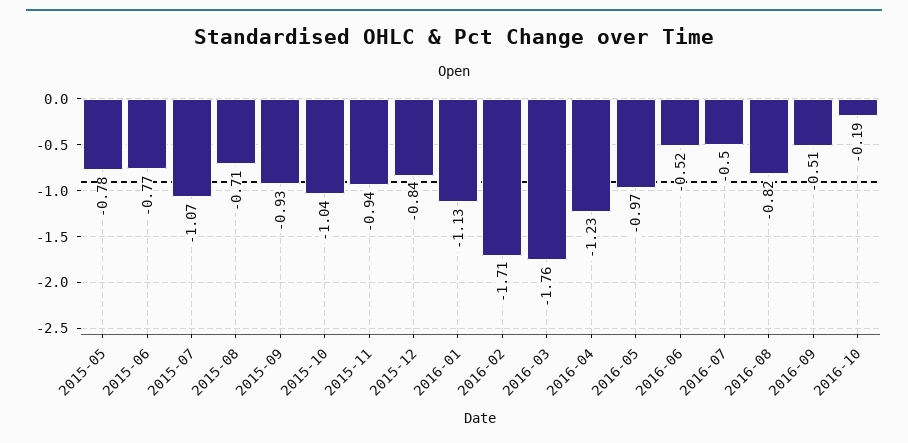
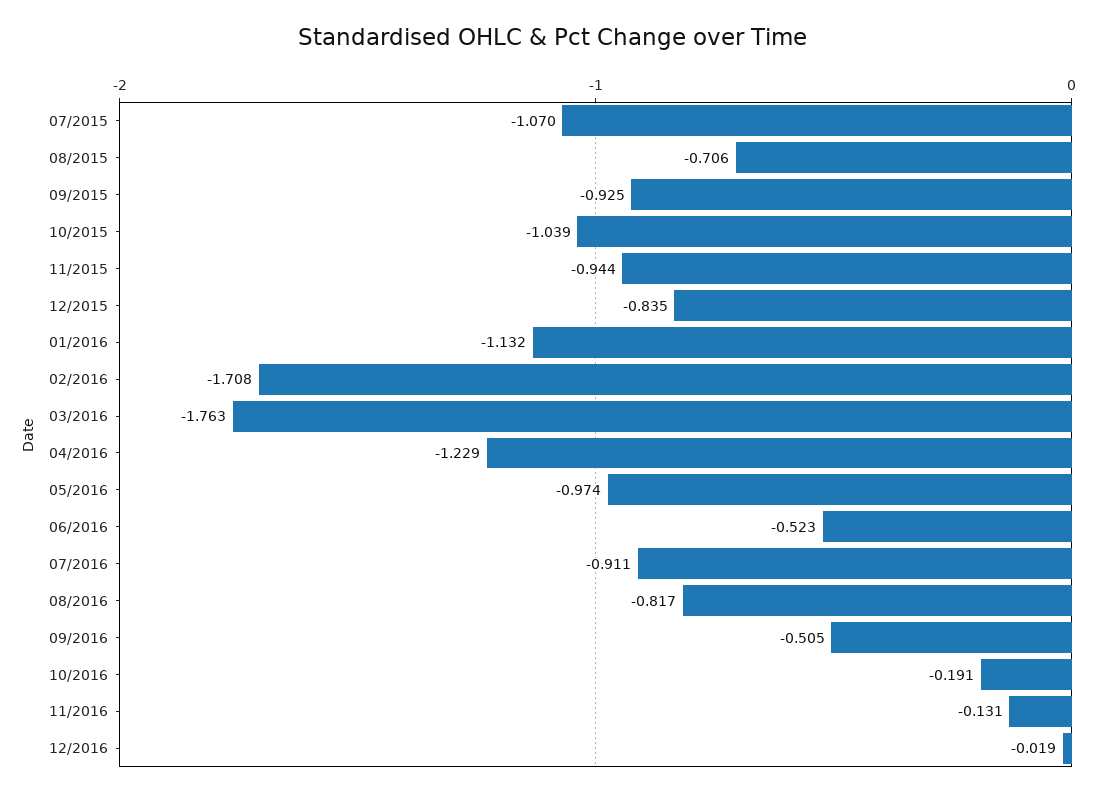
2015-05: -0.78 -> none
2015-06: -0.77 -> none
2016-07: -0.5 -> -0.911
11/2016: none -> -0.131
12/2016: none -> -0.019

